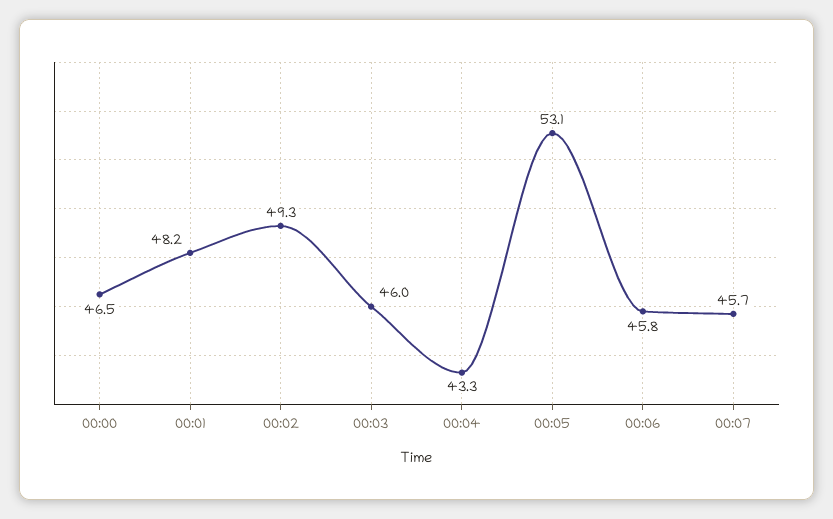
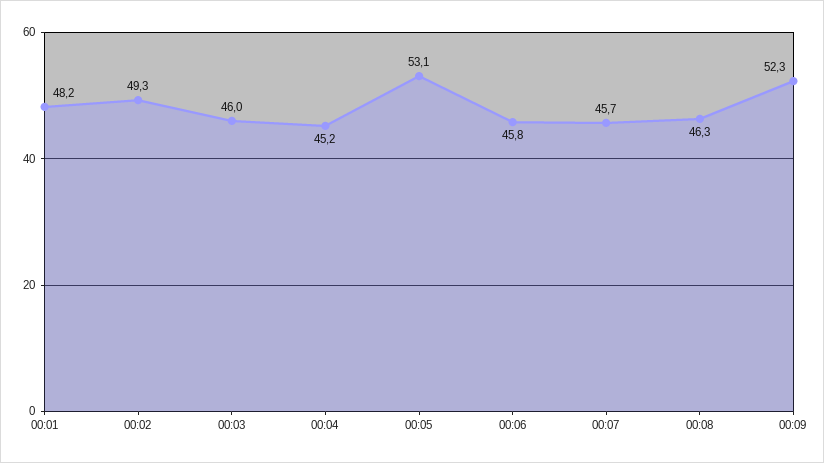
00:00: 46.5 -> none
00:04: 43.3 -> 45.2
00:08: none -> 46.3
00:09: none -> 52.3

